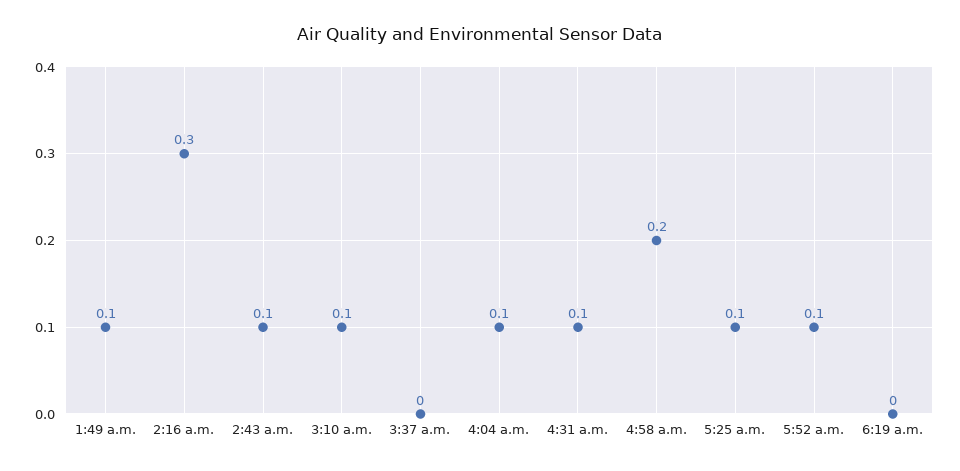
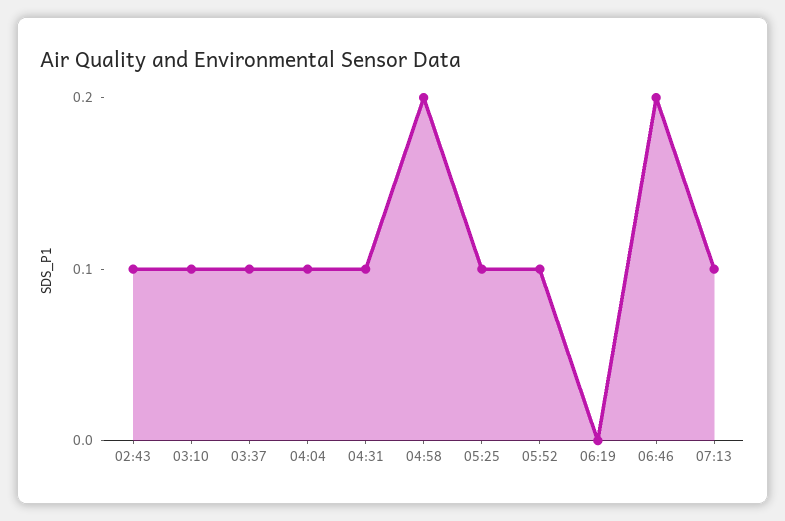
1:49 a.m.: 0.1 -> none
2:16 a.m.: 0.3 -> none
3:37 a.m.: 0 -> 0.1
06:46: none -> 0.2
07:13: none -> 0.1

